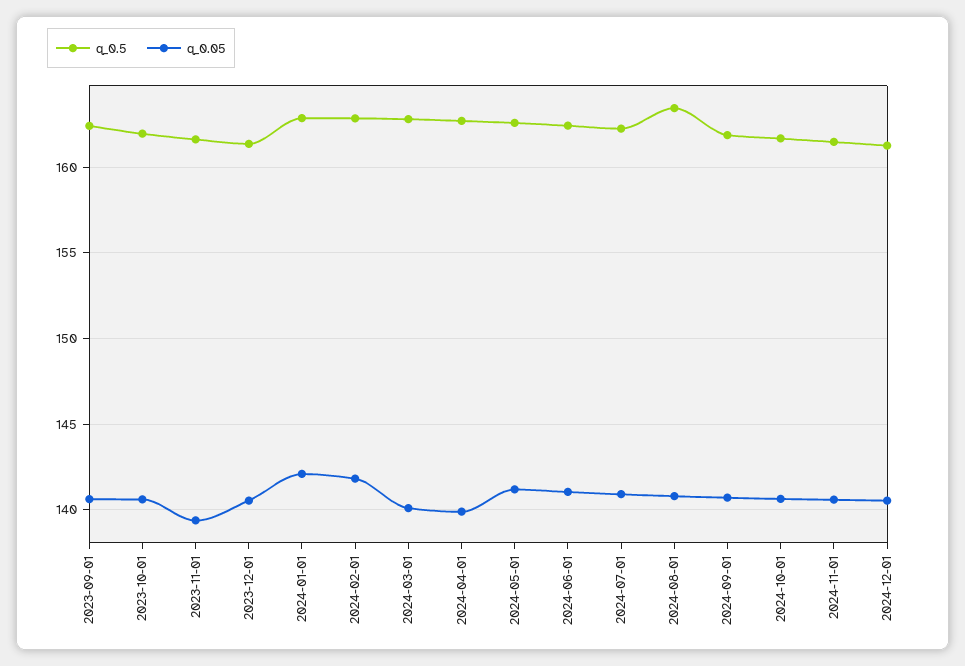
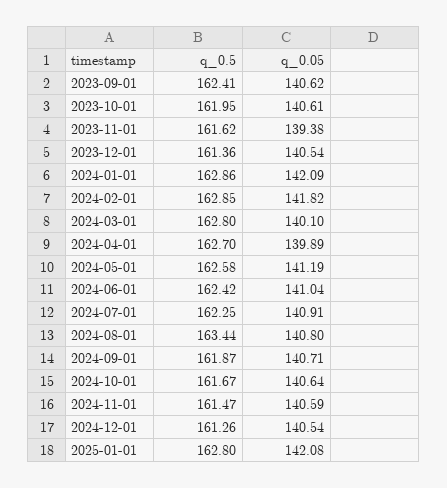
q_0.5, 2025-01-01: none -> 162.8
q_0.05, 2025-01-01: none -> 142.08

